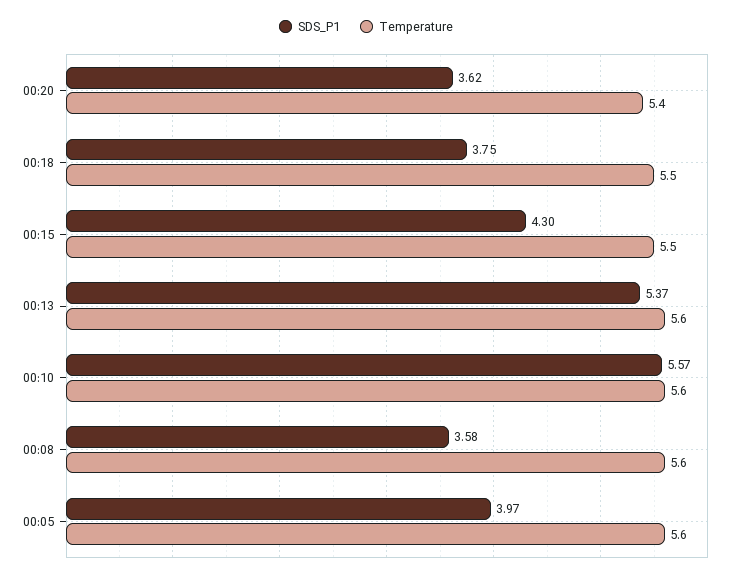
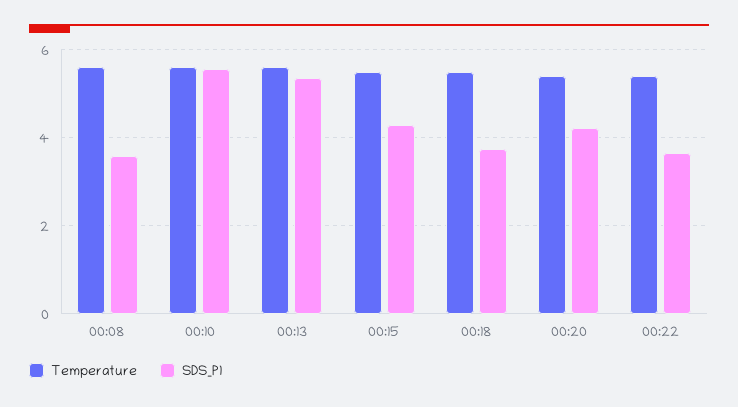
SDS_P1, 00:20: 3.62 -> 4.2
SDS_P1, 00:05: 3.97 -> none
Temperature, 00:05: 5.6 -> none
Temperature, 00:22: none -> 5.4
SDS_P1, 00:22: none -> 3.6

